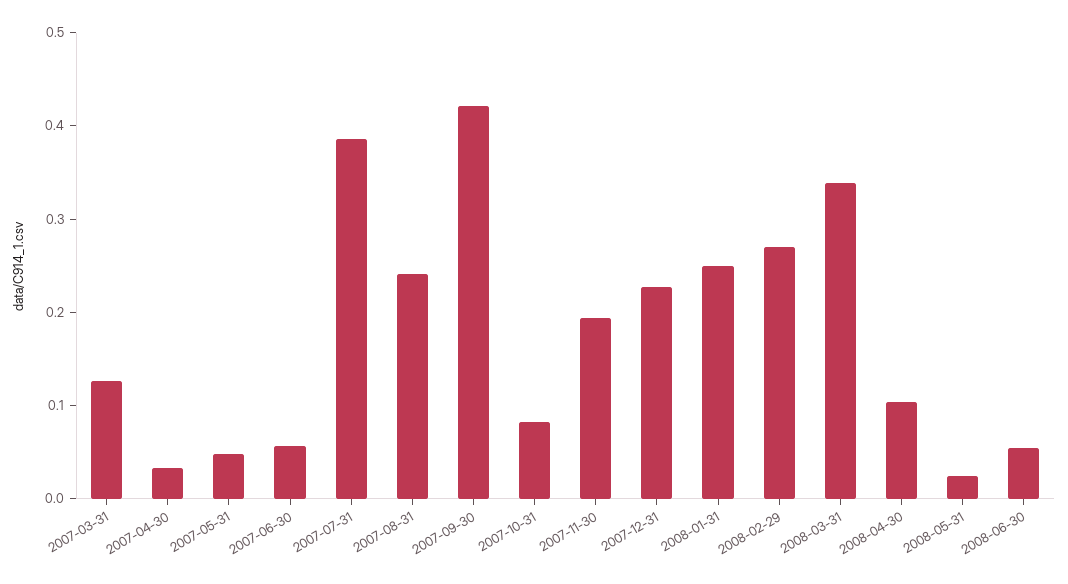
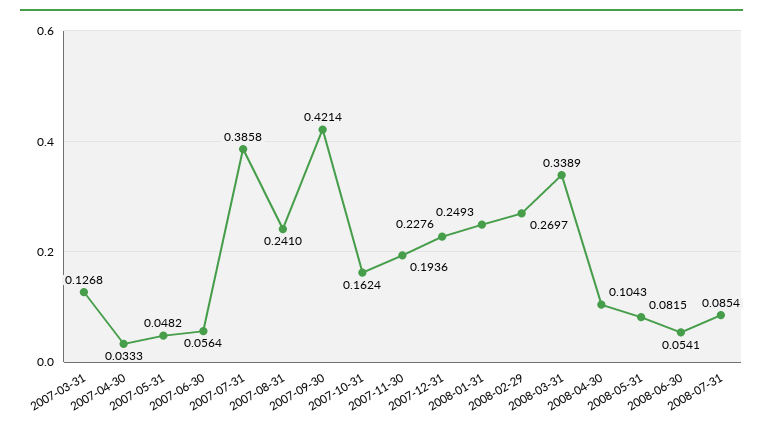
2007-10-31: 0.08 -> 0.1624
2008-05-31: 0.02 -> 0.0815
2008-07-31: none -> 0.0854

